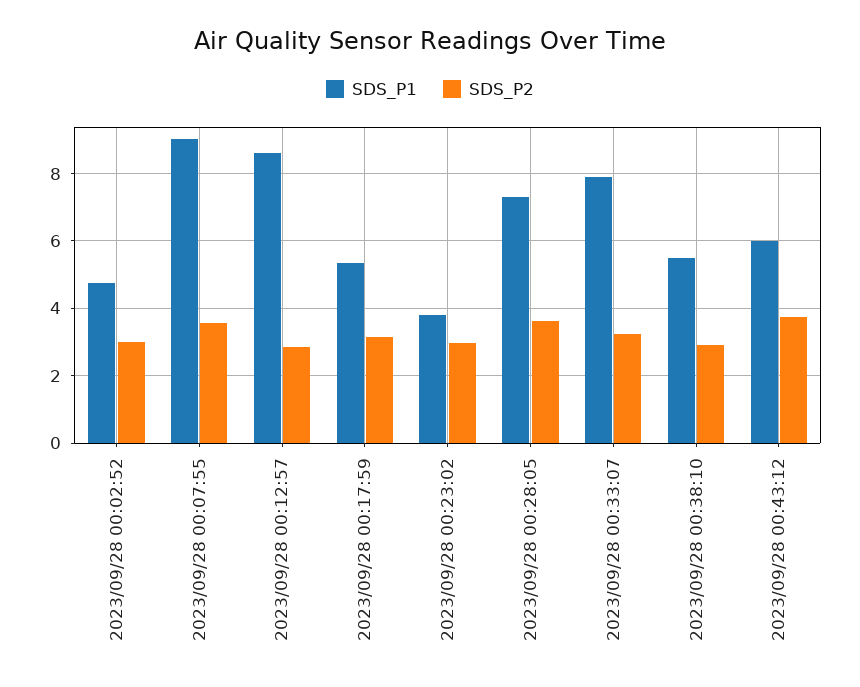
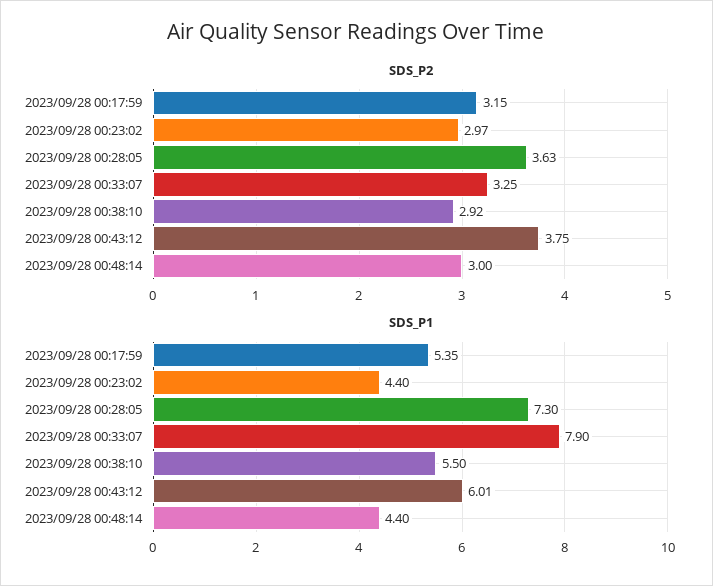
SDS_P1, 2023/09/28 00:02:52: 4.8 -> none
SDS_P2, 2023/09/28 00:02:52: 3 -> none
SDS_P1, 2023/09/28 00:07:55: 9 -> none
SDS_P2, 2023/09/28 00:07:55: 3.6 -> none
SDS_P1, 2023/09/28 00:12:57: 8.6 -> none
SDS_P2, 2023/09/28 00:12:57: 2.8 -> none
SDS_P1, 2023/09/28 00:23:02: 3.8 -> 4.4
SDS_P2, 2023/09/28 00:48:14: none -> 3
SDS_P1, 2023/09/28 00:48:14: none -> 4.4

